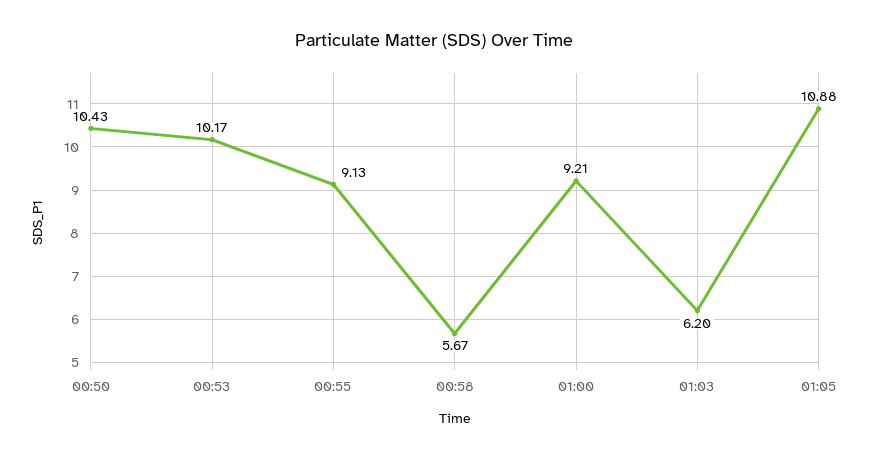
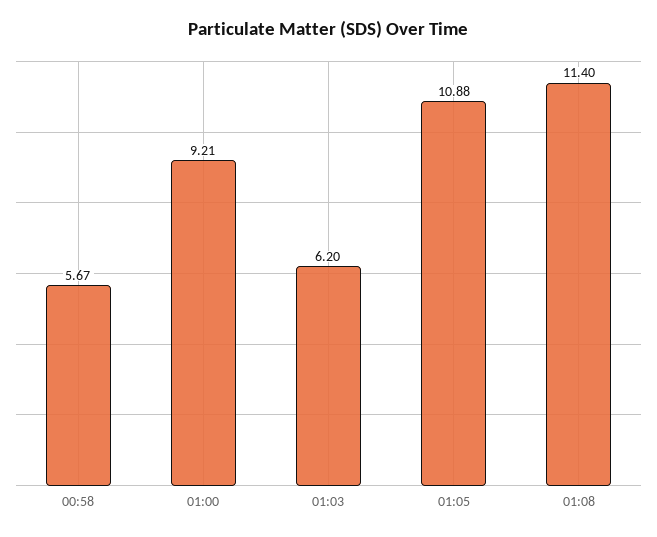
00:50: 10.43 -> none
00:53: 10.17 -> none
00:55: 9.13 -> none
01:08: none -> 11.4

